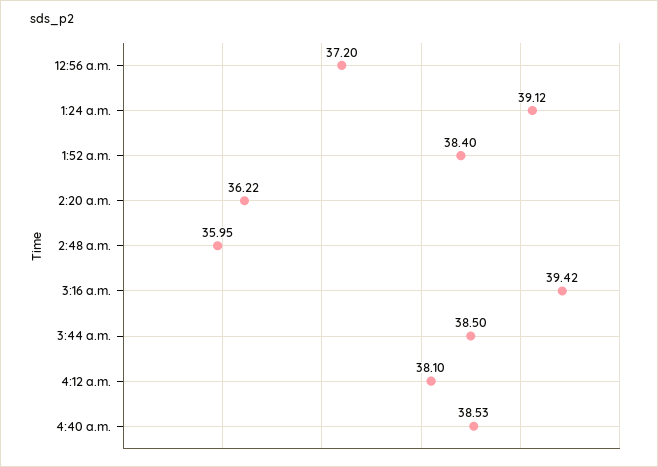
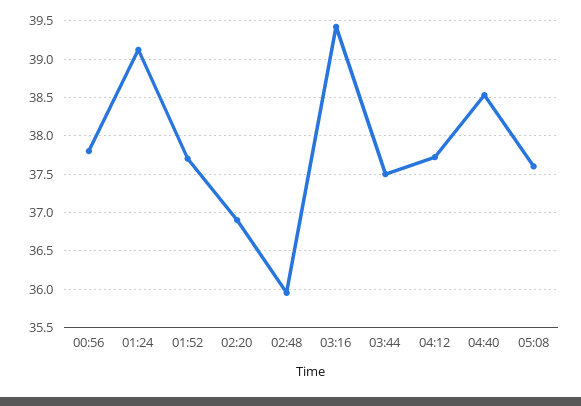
12:56 a.m.: 37.2 -> 37.8
1:52 a.m.: 38.4 -> 37.7
2:20 a.m.: 36.22 -> 36.9
3:44 a.m.: 38.5 -> 37.5
4:12 a.m.: 38.1 -> 37.7
05:08: none -> 37.6

